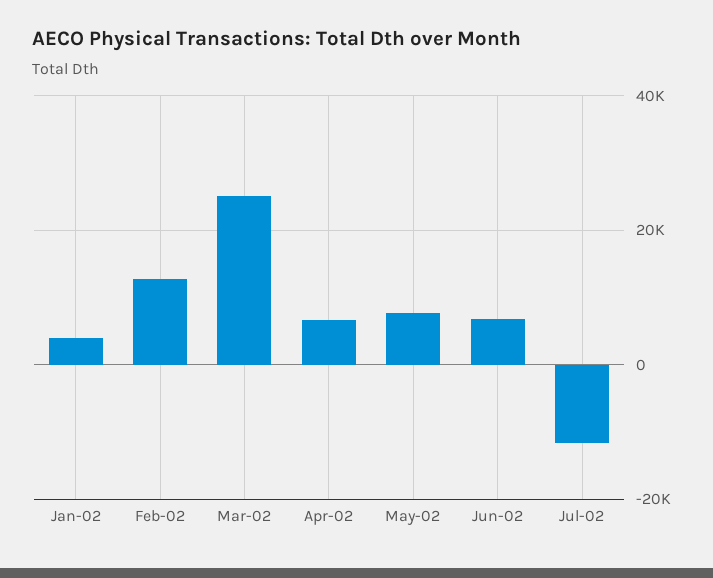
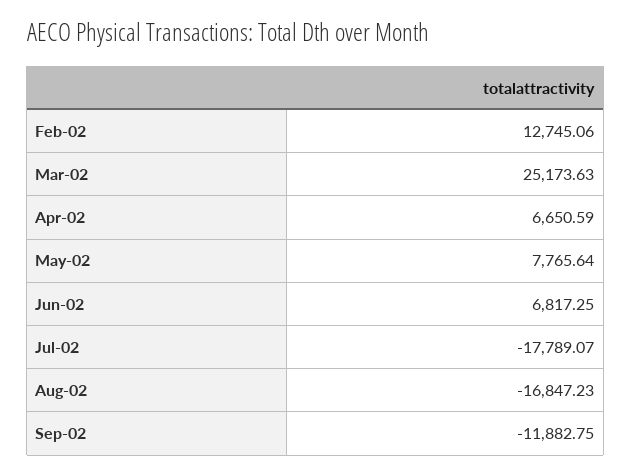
Jan-02: 4000 -> none
Jul-02: -12000 -> -17789.07
Aug-02: none -> -16847.23
Sep-02: none -> -11882.75

